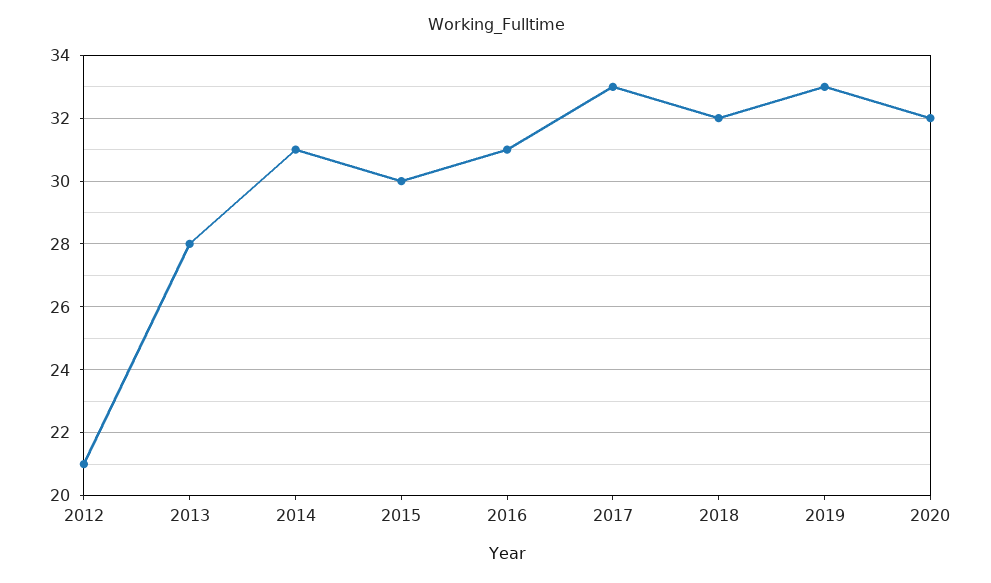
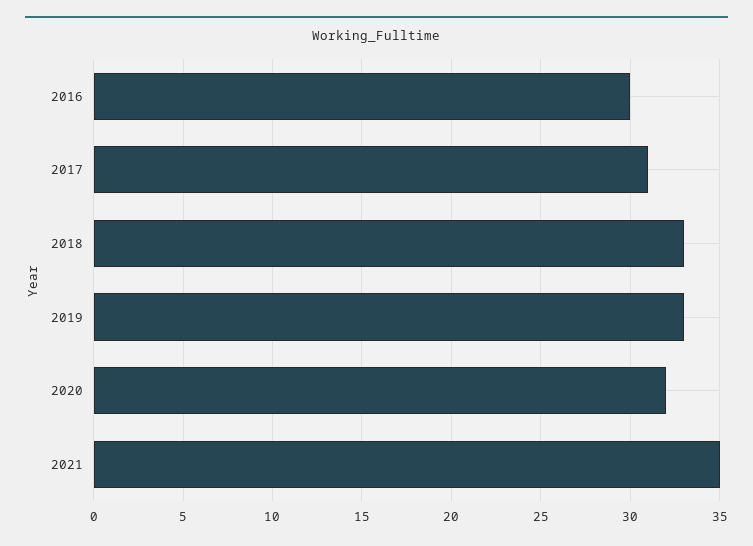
2012: 21 -> none
2013: 28 -> none
2014: 31 -> none
2015: 30 -> none
2016: 31 -> 30
2017: 33 -> 31
2018: 32 -> 33
2021: none -> 35

